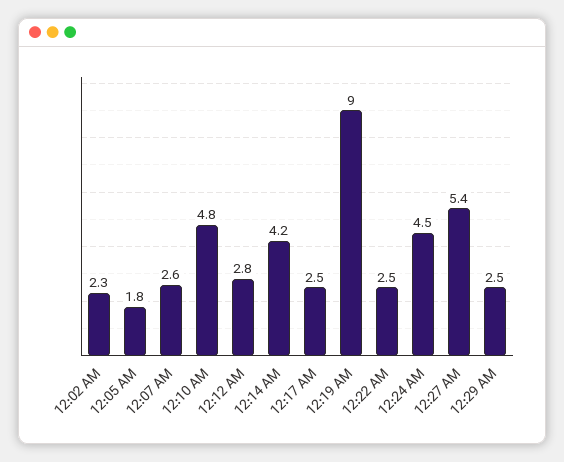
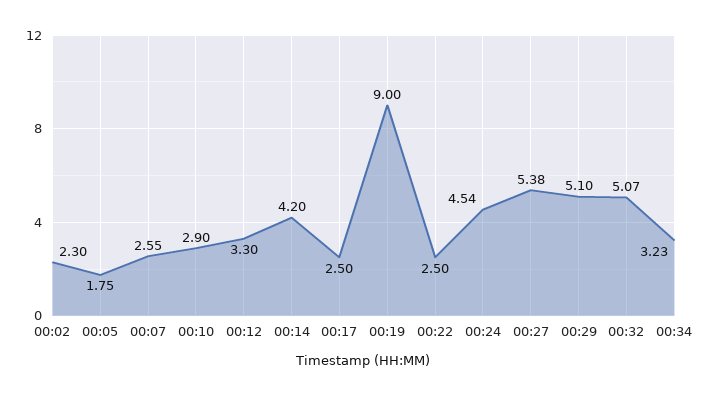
12:10 AM: 4.8 -> 2.9
12:12 AM: 2.8 -> 3.3
12:29 AM: 2.5 -> 5.1
00:32: none -> 5.07
00:34: none -> 3.23

